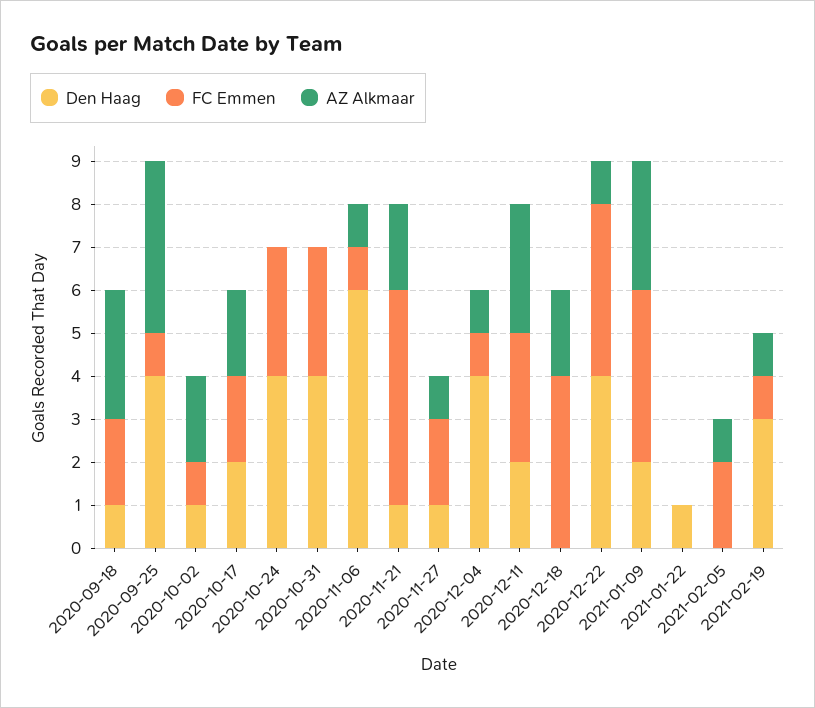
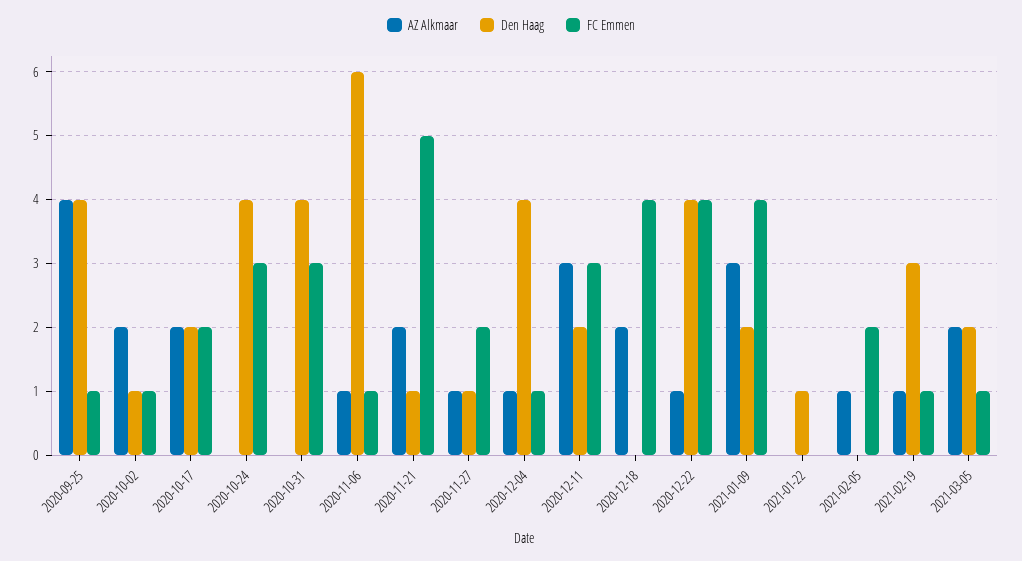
Den Haag, 2020-09-18: 1 -> none
FC Emmen, 2020-09-18: 2 -> none
AZ Alkmaar, 2020-09-18: 3 -> none
AZ Alkmaar, 2021-03-05: none -> 2
Den Haag, 2021-03-05: none -> 2
FC Emmen, 2021-03-05: none -> 1

